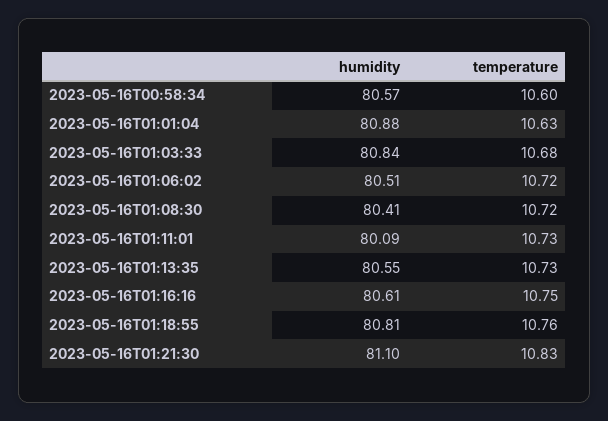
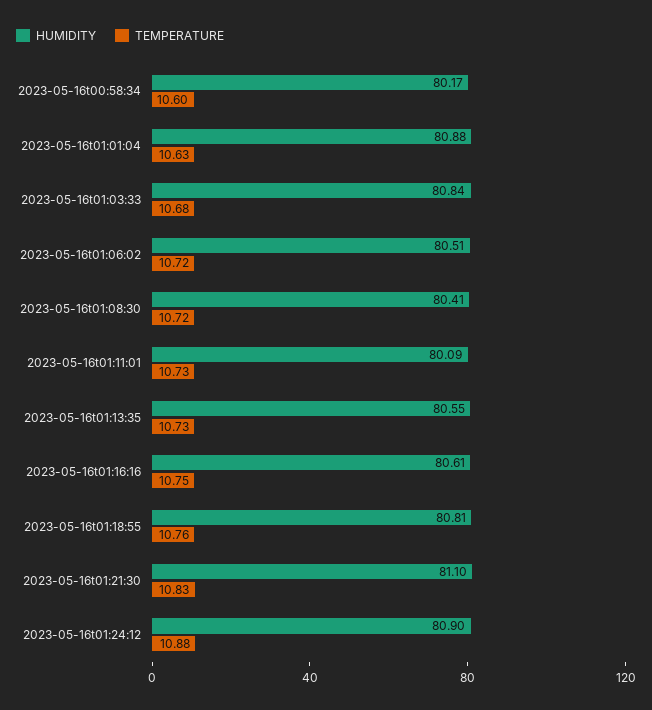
humidity, 2023-05-16T00:58:34: 80.57 -> 80.17
humidity, 2023-05-16t01:24:12: none -> 80.9
temperature, 2023-05-16t01:24:12: none -> 10.88

